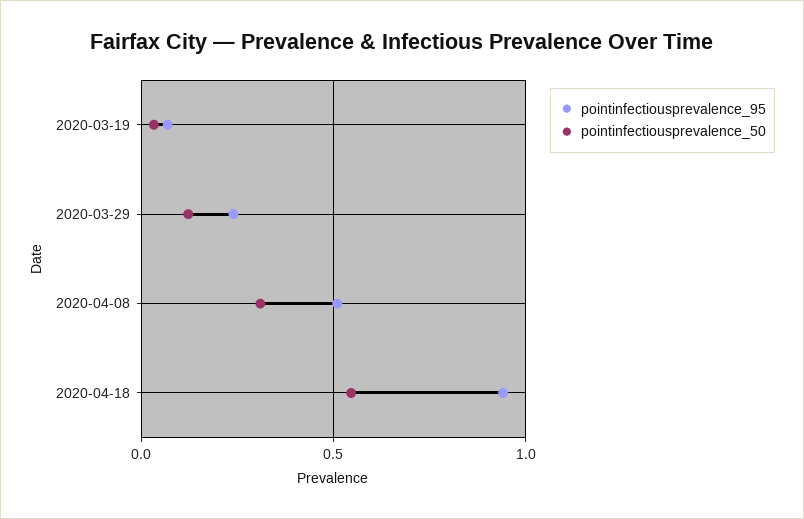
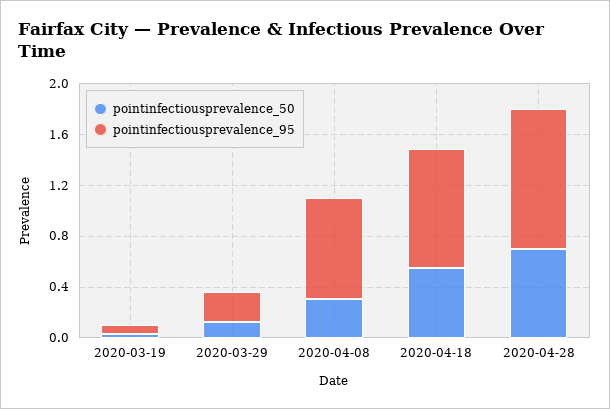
pointinfectiousprevalence_95, 2020-04-08: 0.5 -> 0.8
pointinfectiousprevalence_50, 2020-04-28: none -> 0.7
pointinfectiousprevalence_95, 2020-04-28: none -> 1.1

